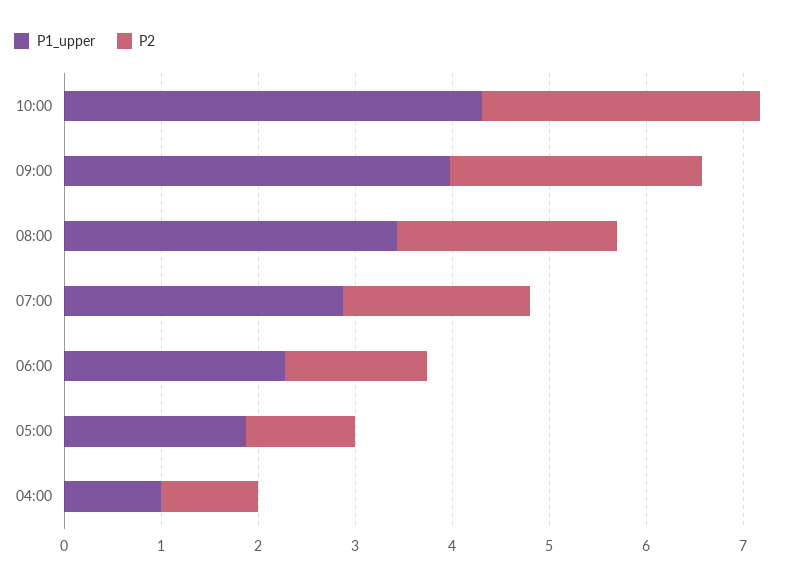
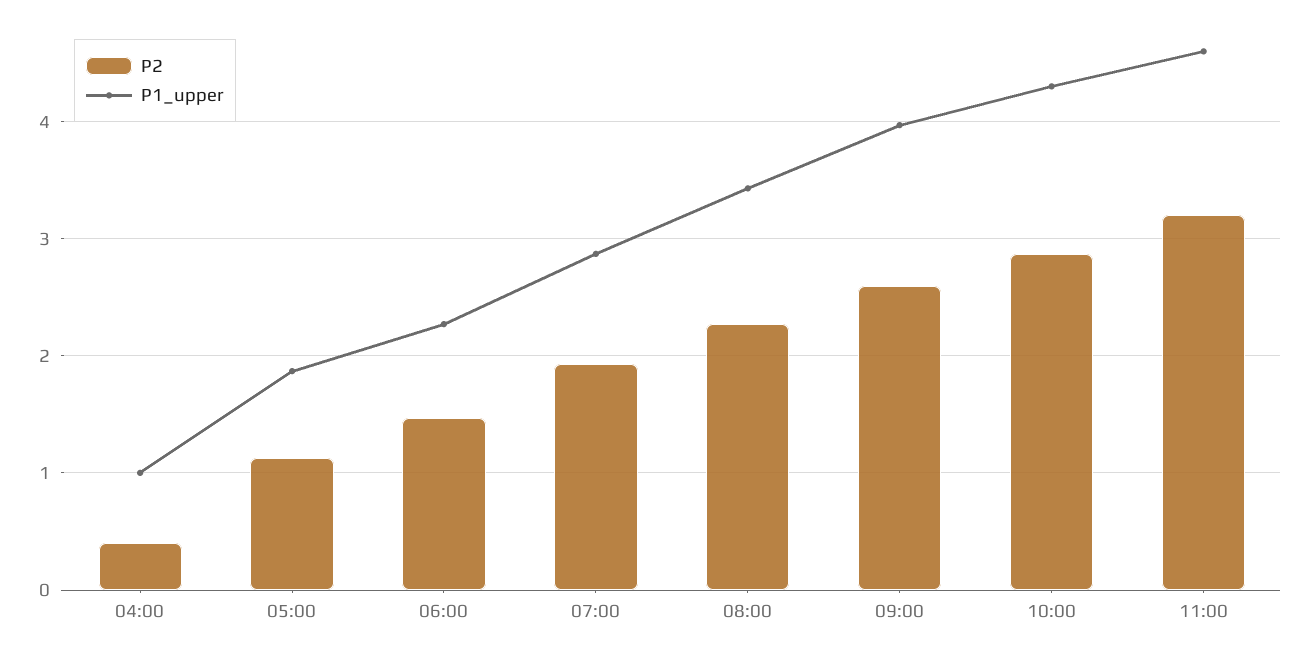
P2, 04:00: 1 -> 0.4
P2, 11:00: none -> 3.2
P1_upper, 11:00: none -> 4.6

